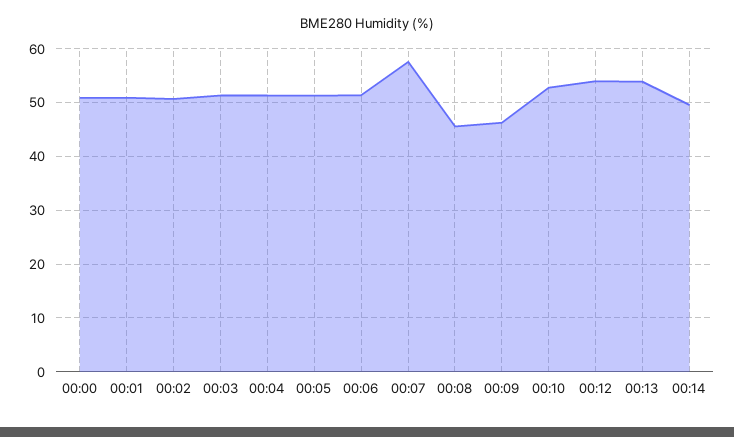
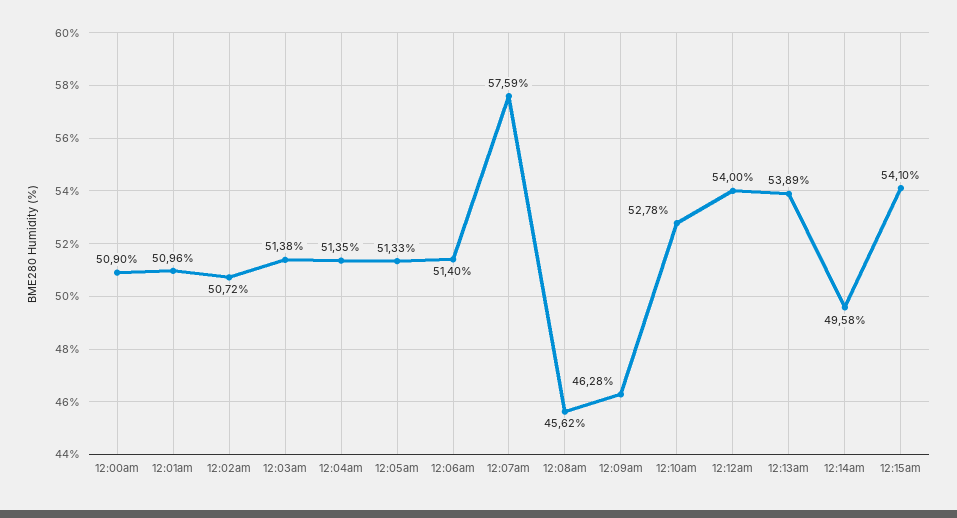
12:15am: none -> 54.1

